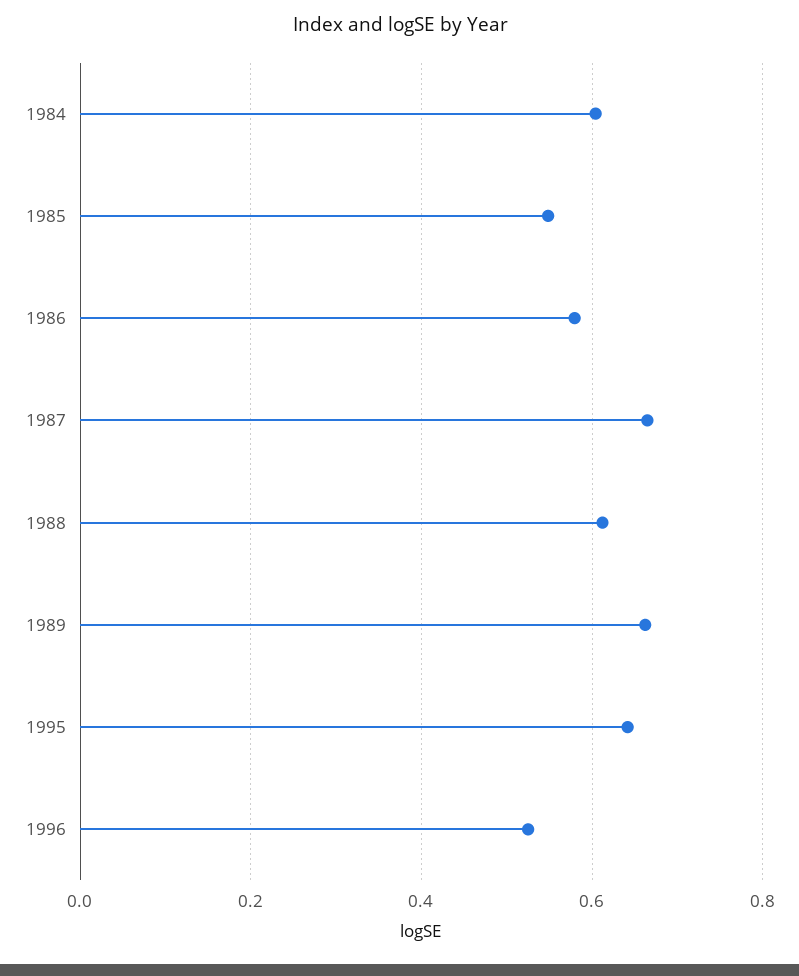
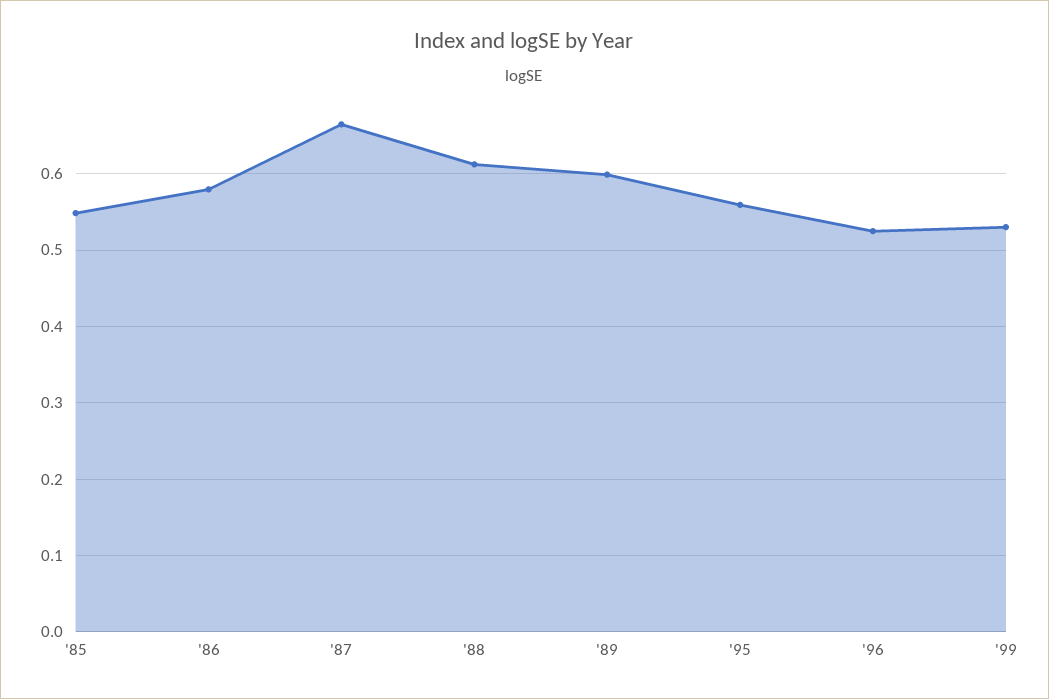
1984: 0.6 -> none
1989: 0.66 -> 0.6
1995: 0.64 -> 0.56
'99: none -> 0.53

